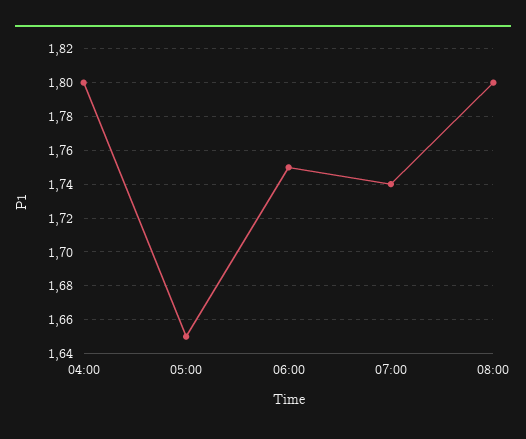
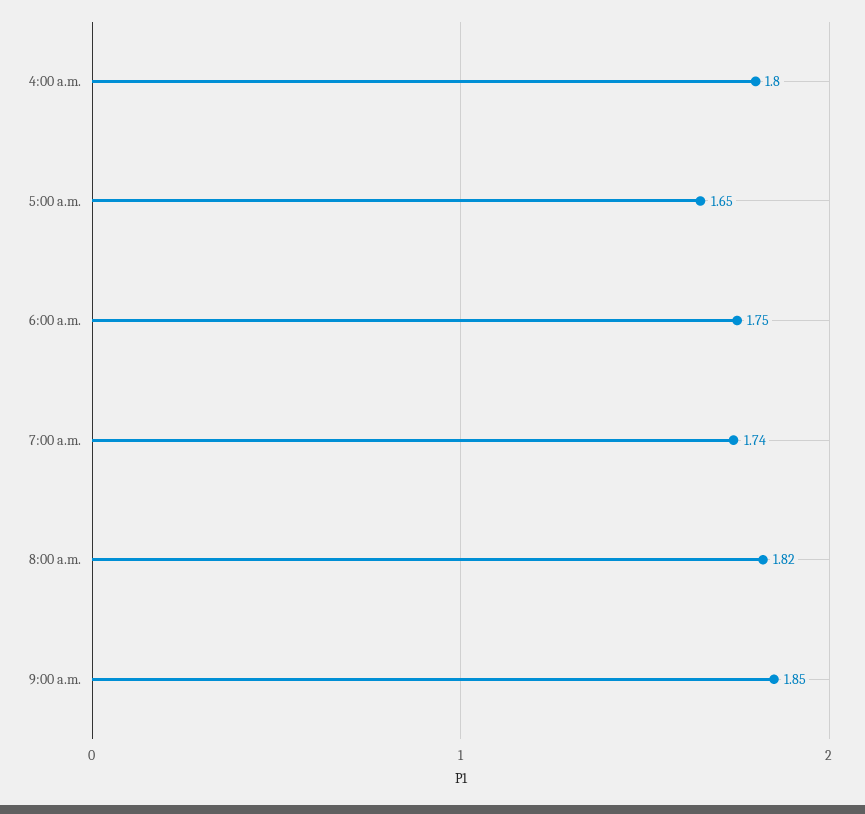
08:00: 1.8 -> 1.82
9:00 a.m.: none -> 1.85

